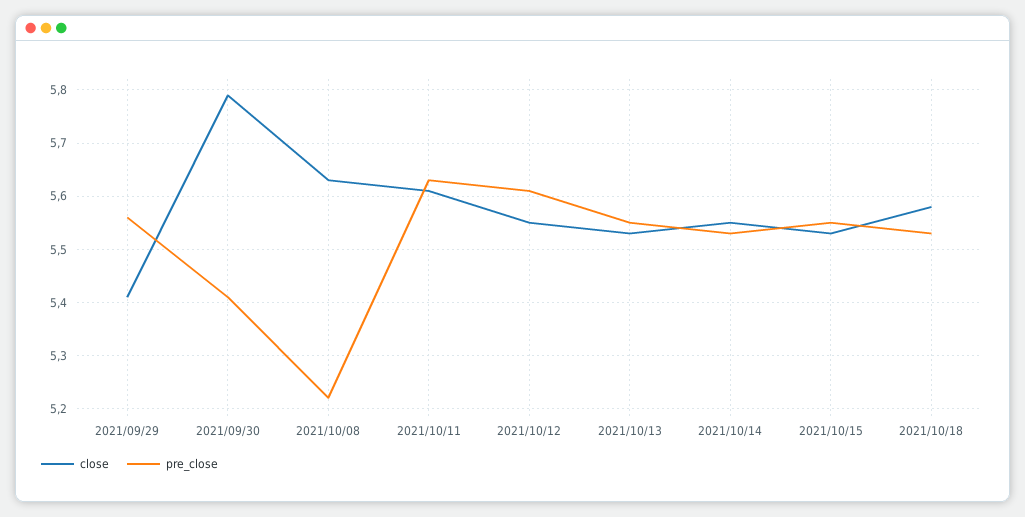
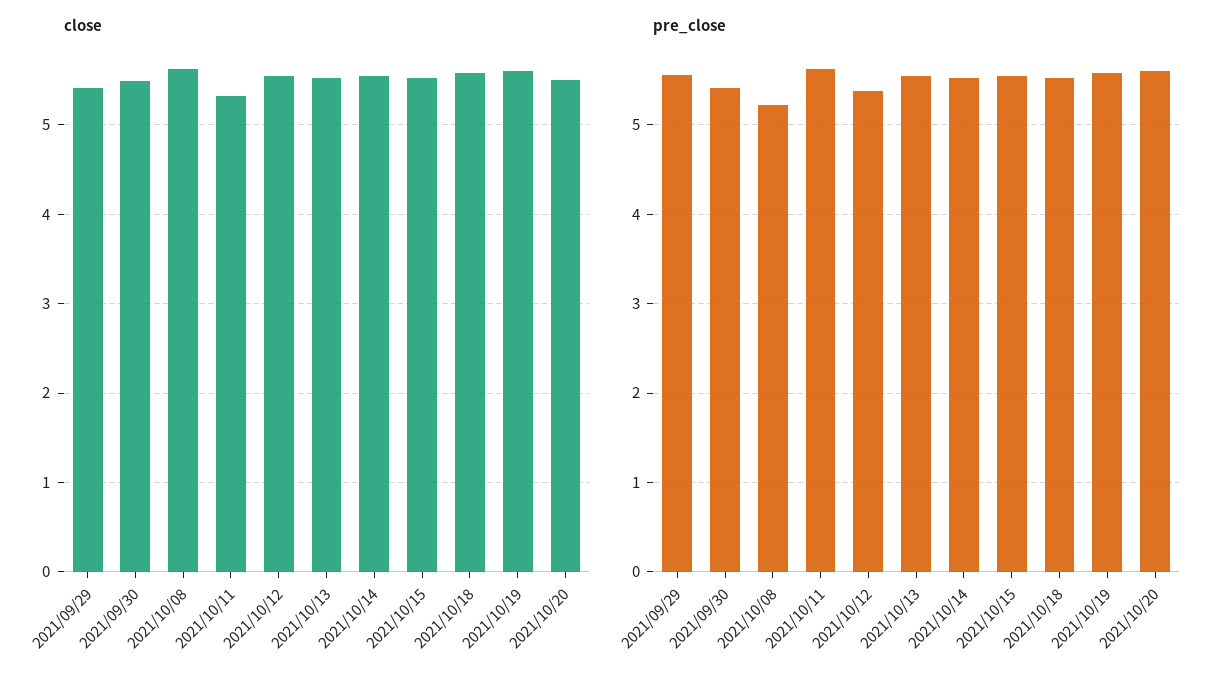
close, 2021/09/30: 5.8 -> 5.5
close, 2021/10/11: 5.6 -> 5.3
pre_close, 2021/10/12: 5.6 -> 5.4
close, 2021/10/19: none -> 5.6
close, 2021/10/20: none -> 5.5
pre_close, 2021/10/19: none -> 5.6
pre_close, 2021/10/20: none -> 5.6

